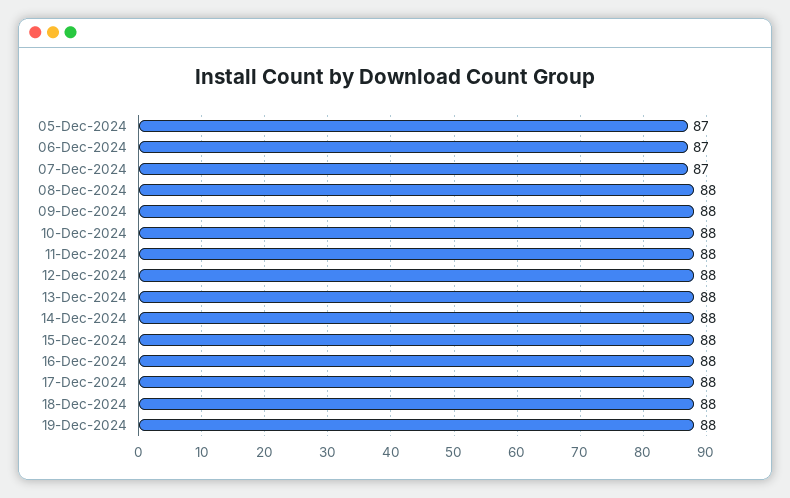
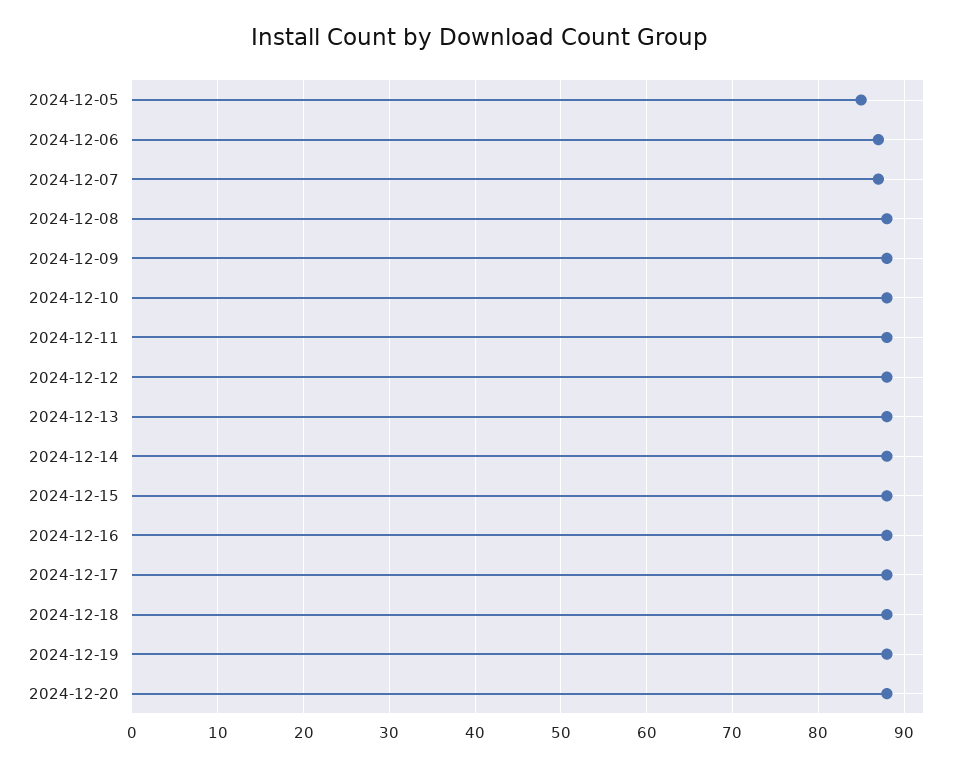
05-Dec-2024: 87 -> 85
2024-12-20: none -> 88

